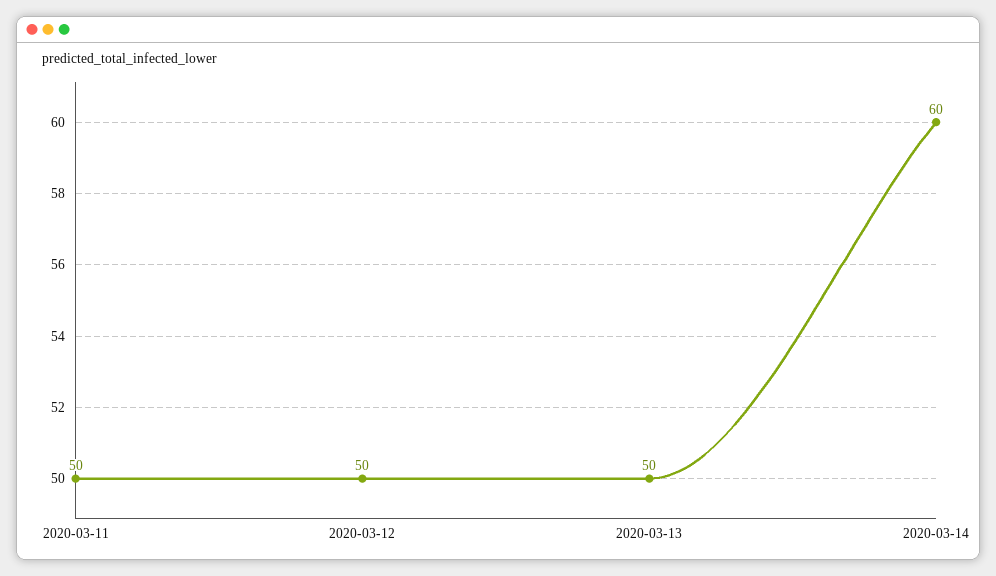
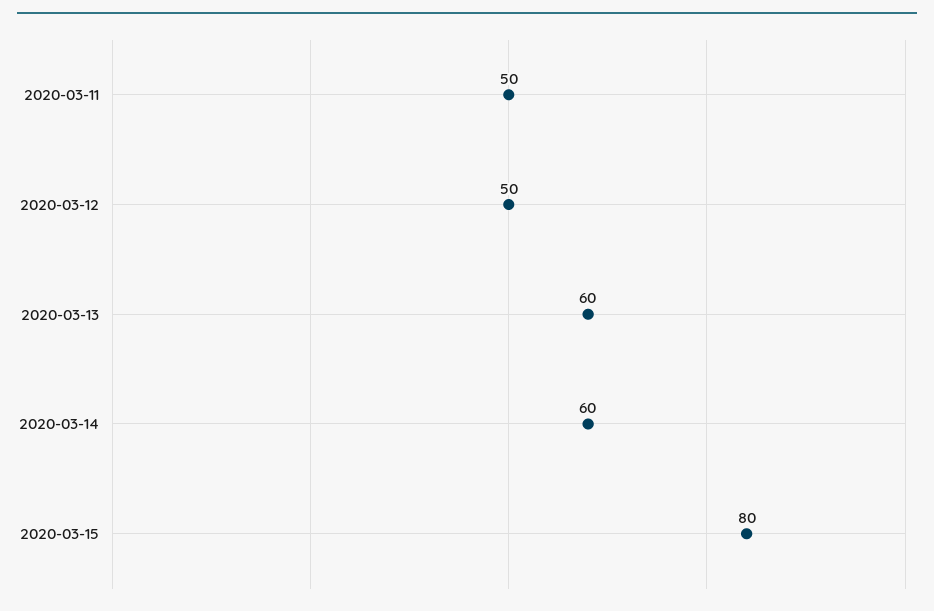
2020-03-13: 50 -> 60
2020-03-15: none -> 80

